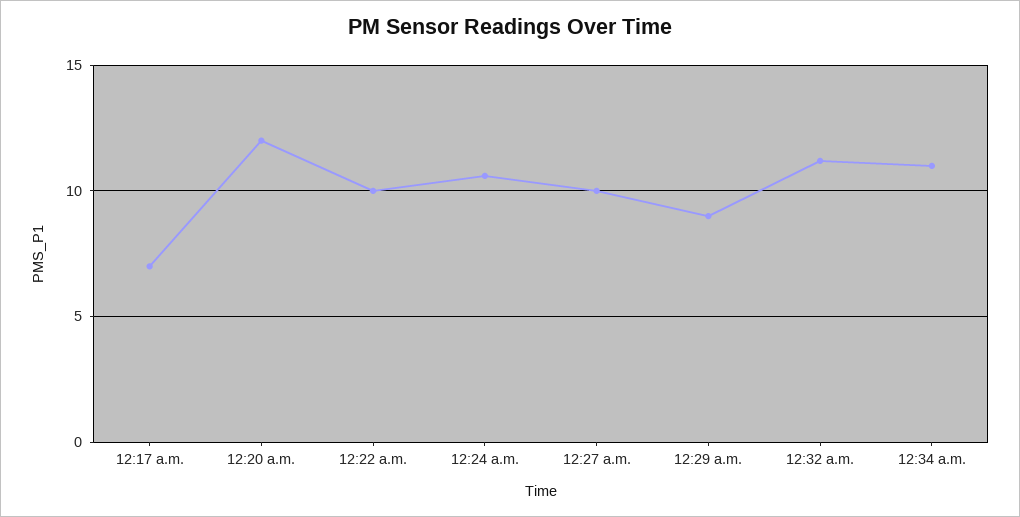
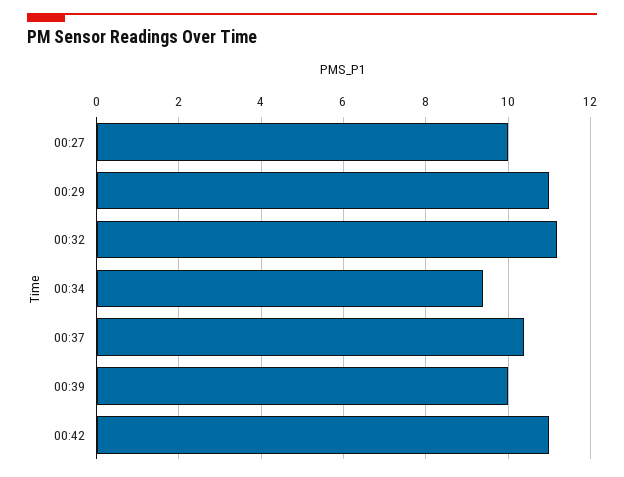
12:17 a.m.: 7 -> none
12:20 a.m.: 12 -> none
12:22 a.m.: 10 -> none
12:24 a.m.: 10.5 -> none
12:29 a.m.: 9 -> 11
12:34 a.m.: 11 -> 9.5
00:37: none -> 10.5
00:39: none -> 10
00:42: none -> 11

